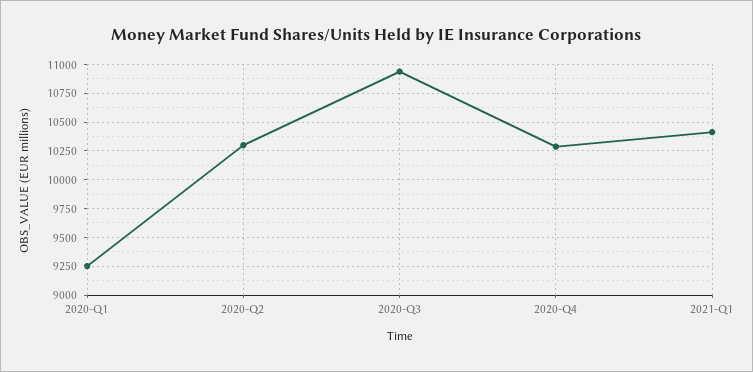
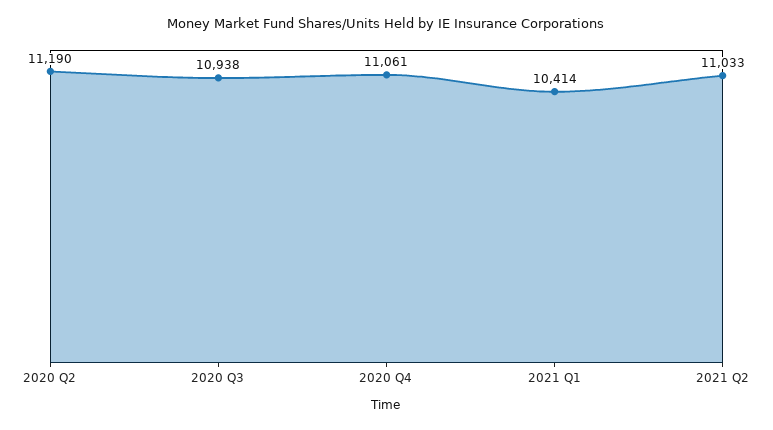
2020-Q1: 9250 -> none
2020-Q2: 10250 -> 11190
2020-Q4: 10250 -> 11061
2021 Q2: none -> 11033

